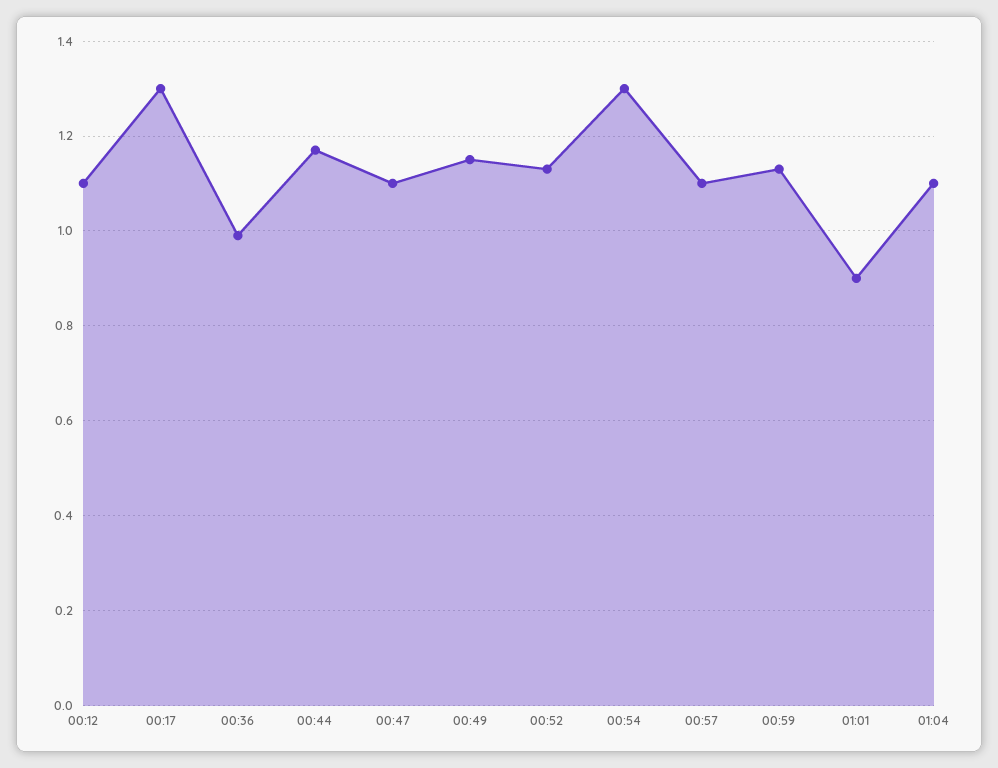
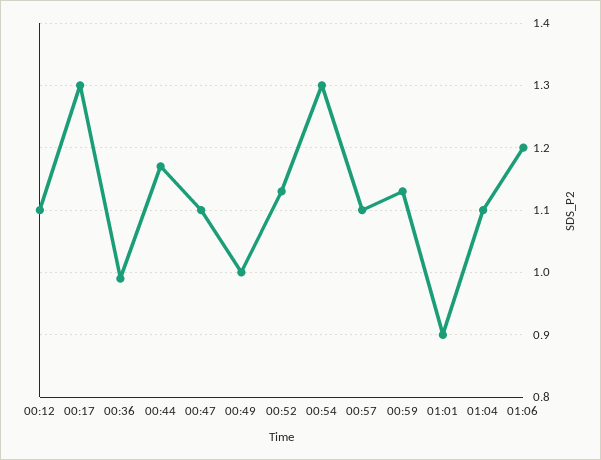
00:49: 1.15 -> 1
01:06: none -> 1.2

